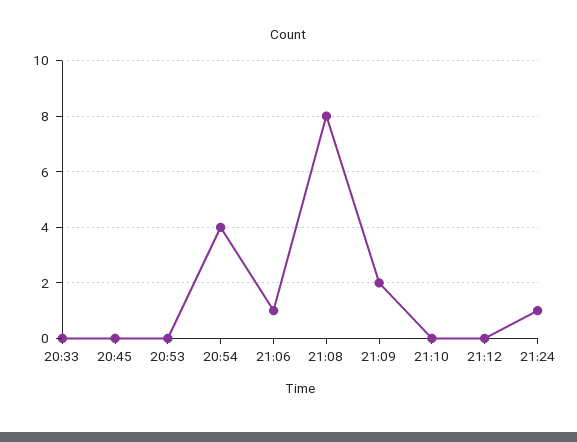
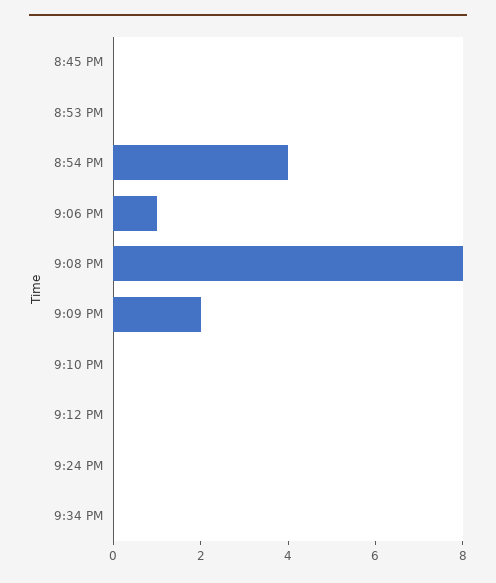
20:33: 0 -> none
21:24: 1 -> 0
9:34 PM: none -> 0

